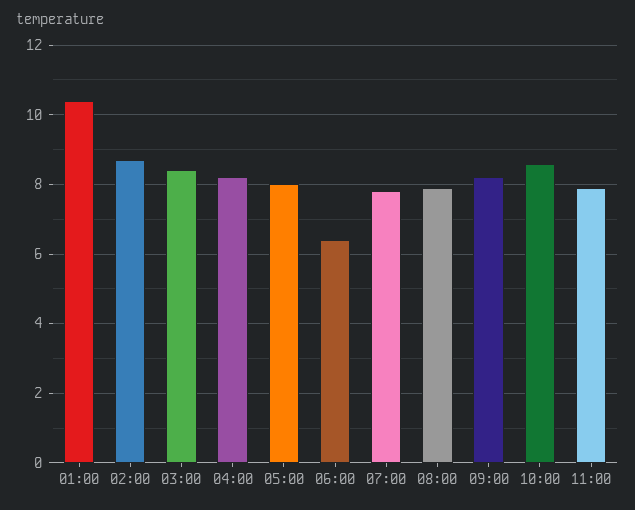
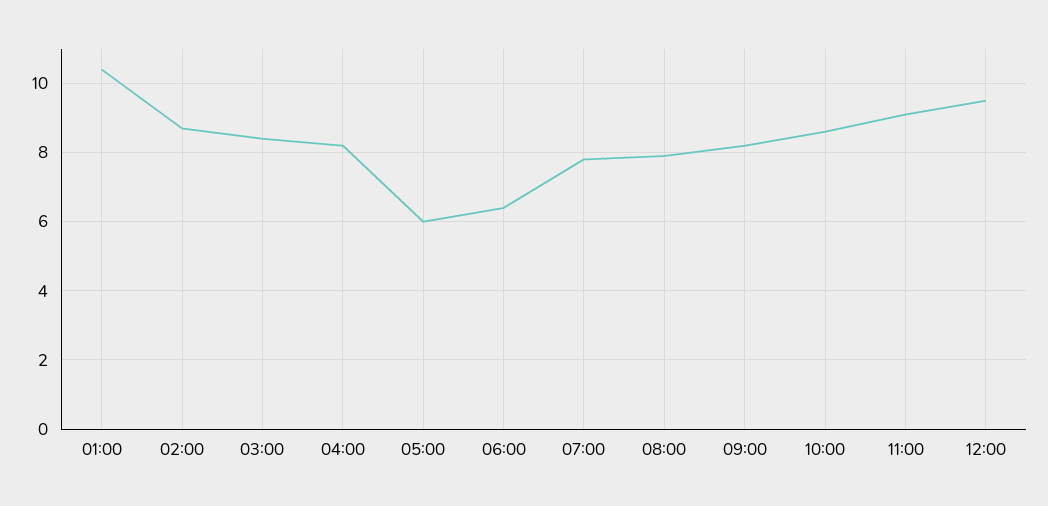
05:00: 8 -> 6
11:00: 8 -> 9
12:00: none -> 9.5

